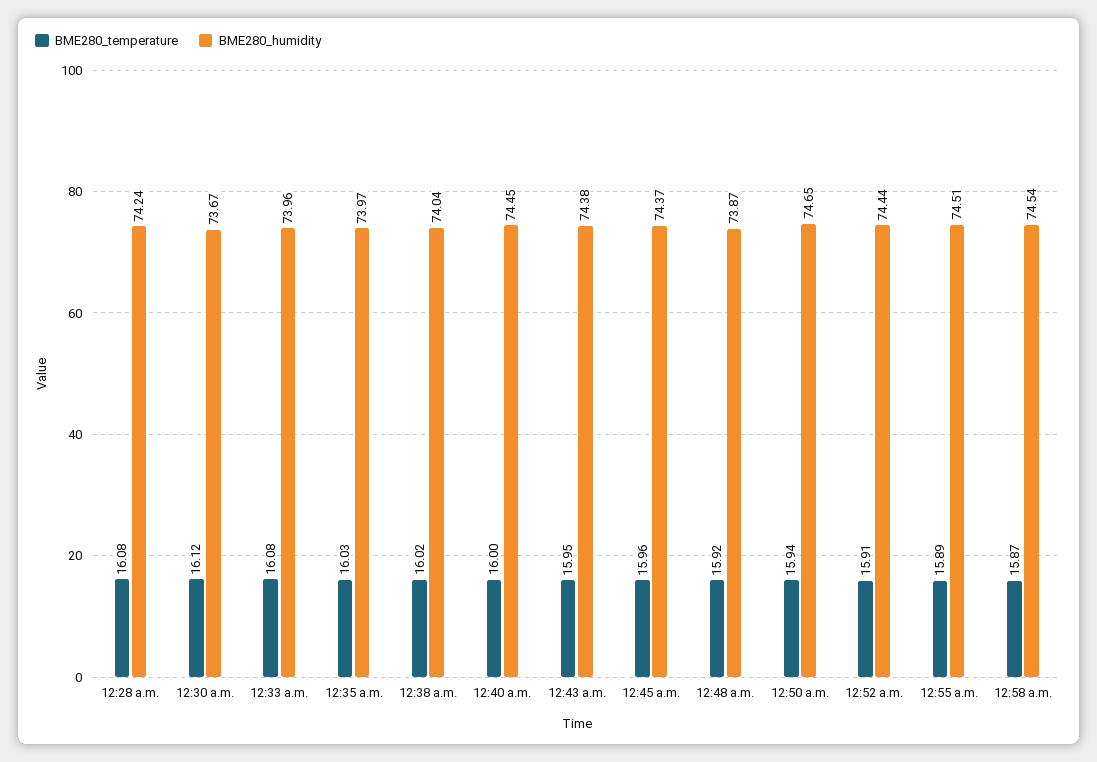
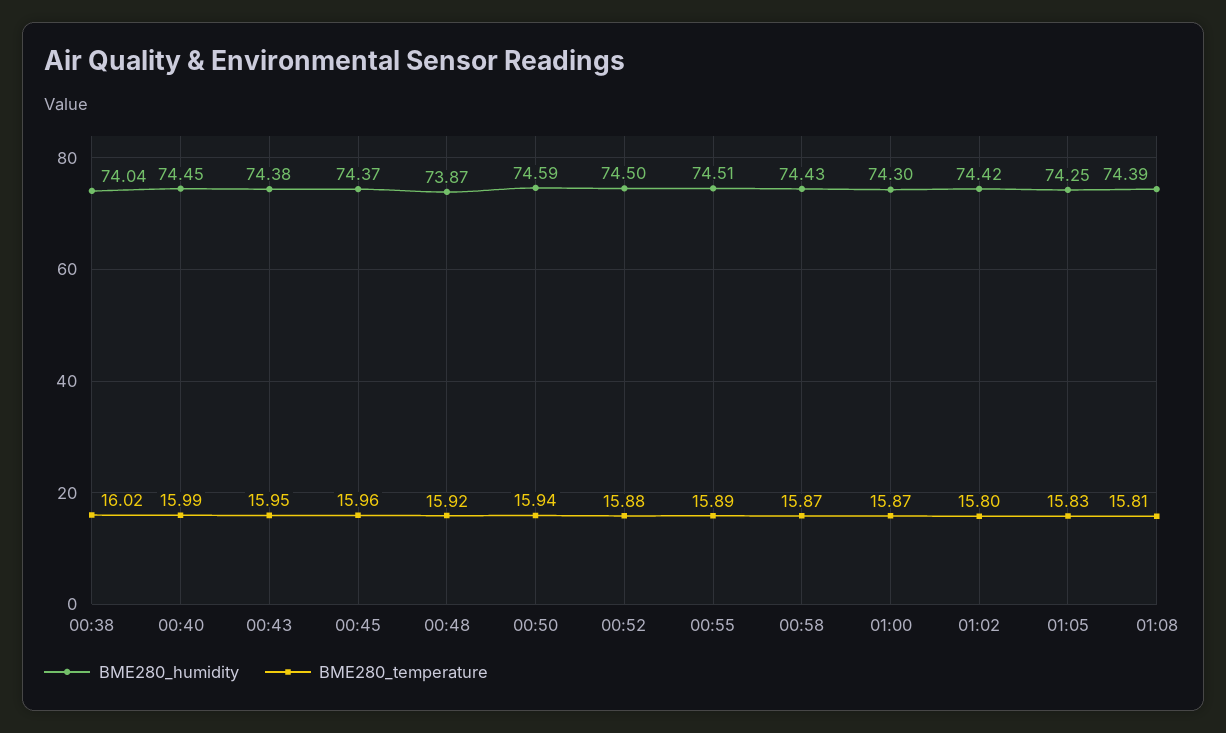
BME280_temperature, 12:28 a.m.: 16.08 -> none
BME280_humidity, 12:28 a.m.: 74.24 -> none
BME280_temperature, 12:30 a.m.: 16.12 -> none
BME280_humidity, 12:30 a.m.: 73.67 -> none
BME280_temperature, 12:33 a.m.: 16.08 -> none
BME280_humidity, 12:33 a.m.: 73.96 -> none
BME280_temperature, 12:35 a.m.: 16.03 -> none
BME280_humidity, 12:35 a.m.: 73.97 -> none
BME280_temperature, 12:40 a.m.: 16 -> 15.99
BME280_humidity, 12:50 a.m.: 74.65 -> 74.59
BME280_temperature, 12:52 a.m.: 15.91 -> 15.88
BME280_humidity, 12:52 a.m.: 74.44 -> 74.5
BME280_humidity, 12:58 a.m.: 74.54 -> 74.43
BME280_humidity, 01:00: none -> 74.3
BME280_temperature, 01:00: none -> 15.87
BME280_humidity, 01:02: none -> 74.42
BME280_temperature, 01:02: none -> 15.8
BME280_humidity, 01:05: none -> 74.25
BME280_temperature, 01:05: none -> 15.83
BME280_humidity, 01:08: none -> 74.39
BME280_temperature, 01:08: none -> 15.81

